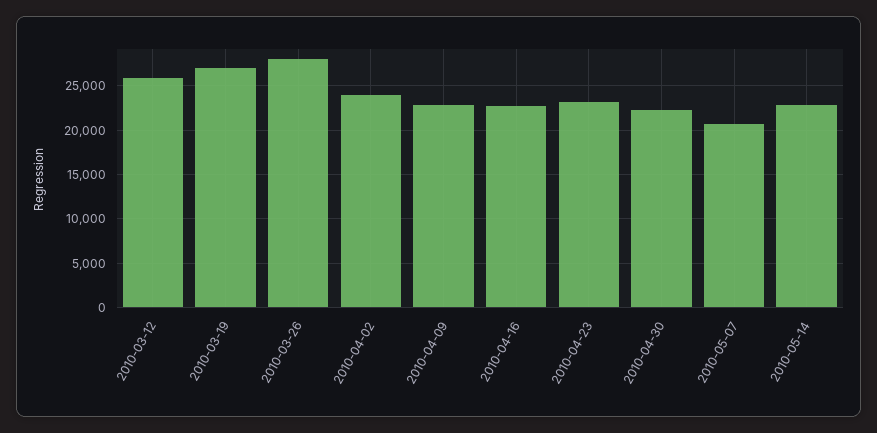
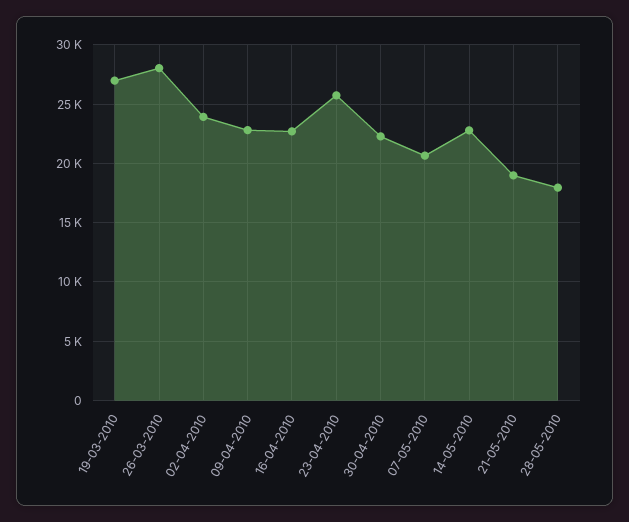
2010-03-12: 26000 -> none
2010-04-23: 23000 -> 26000
21-05-2010: none -> 19000
28-05-2010: none -> 18000

